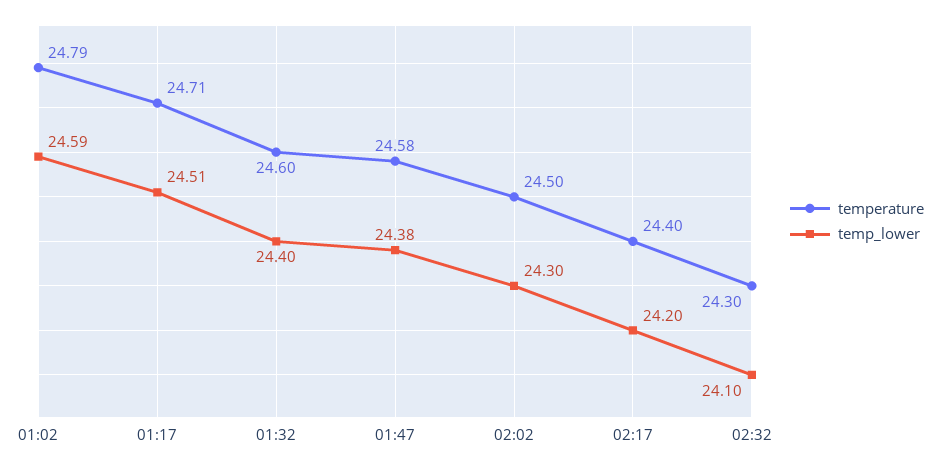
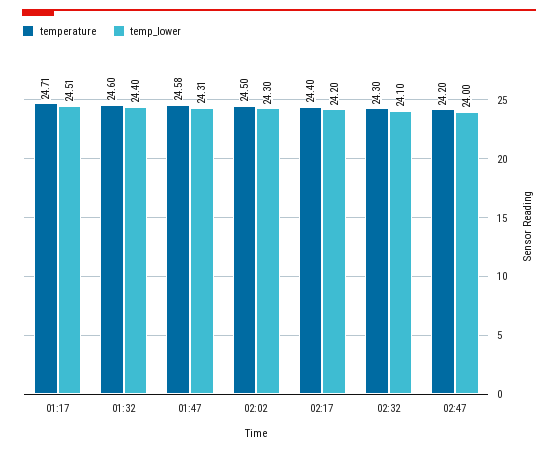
temperature, 01:02: 24.79 -> none
temp_lower, 01:02: 24.59 -> none
temp_lower, 01:47: 24.38 -> 24.31
temperature, 02:47: none -> 24.2
temp_lower, 02:47: none -> 24

